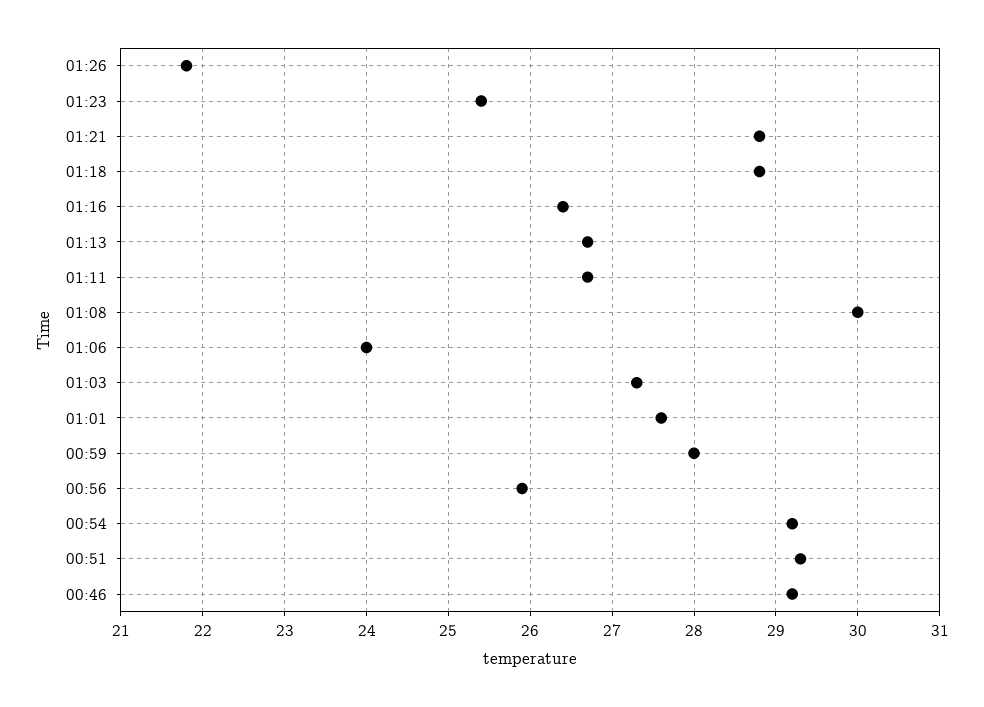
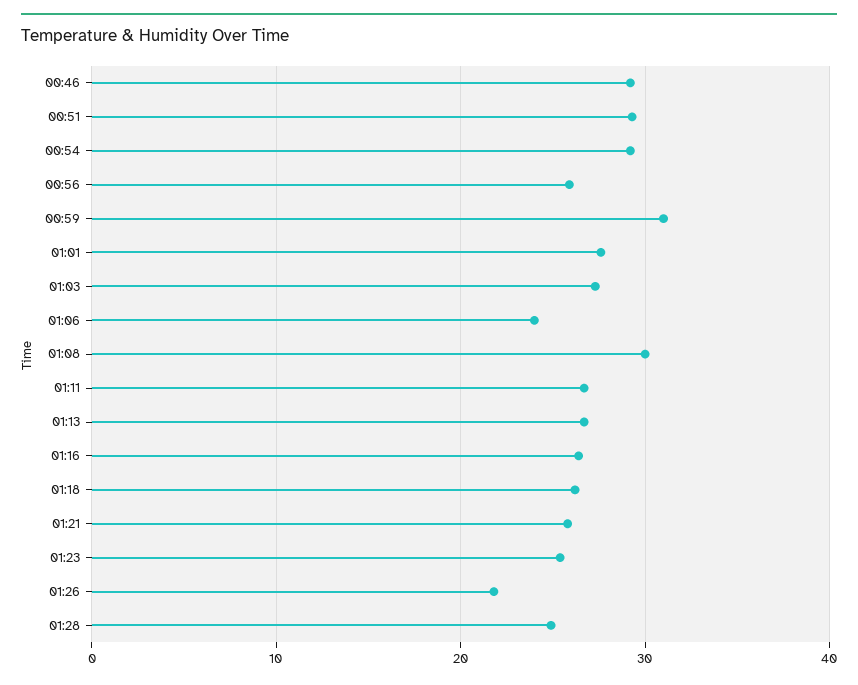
01:21: 28.8 -> 26
01:18: 28.8 -> 26
00:59: 28 -> 31
01:28: none -> 25

